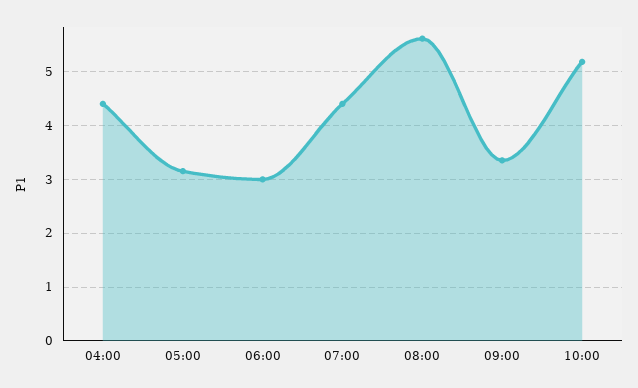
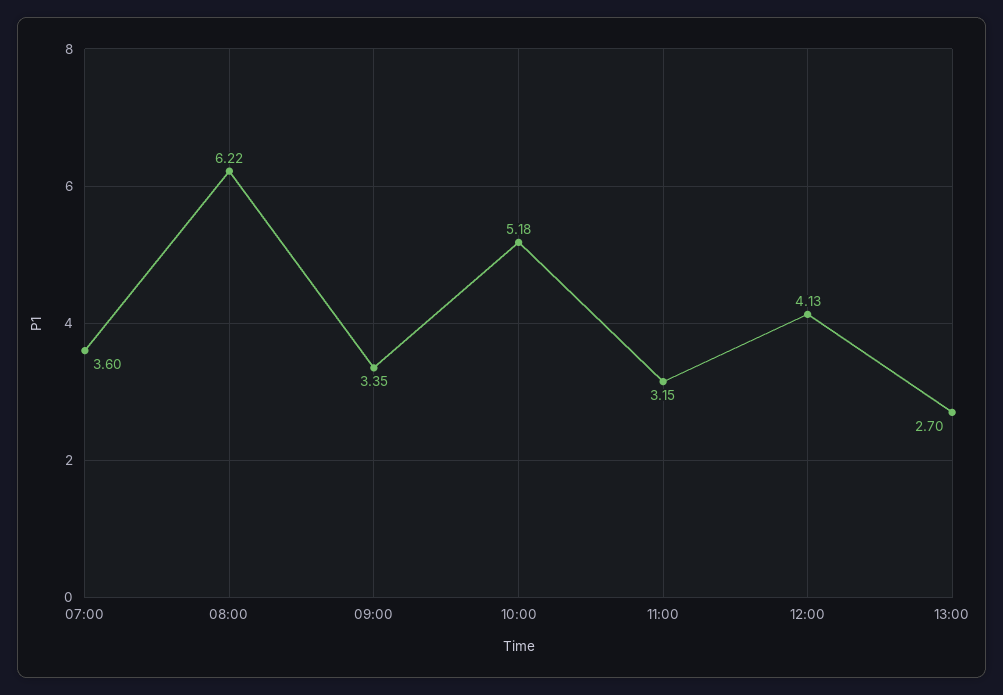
04:00: 4.4 -> none
05:00: 3.2 -> none
06:00: 3 -> none
07:00: 4.4 -> 3.6
08:00: 5.6 -> 6.22
11:00: none -> 3.15
12:00: none -> 4.13
13:00: none -> 2.7

